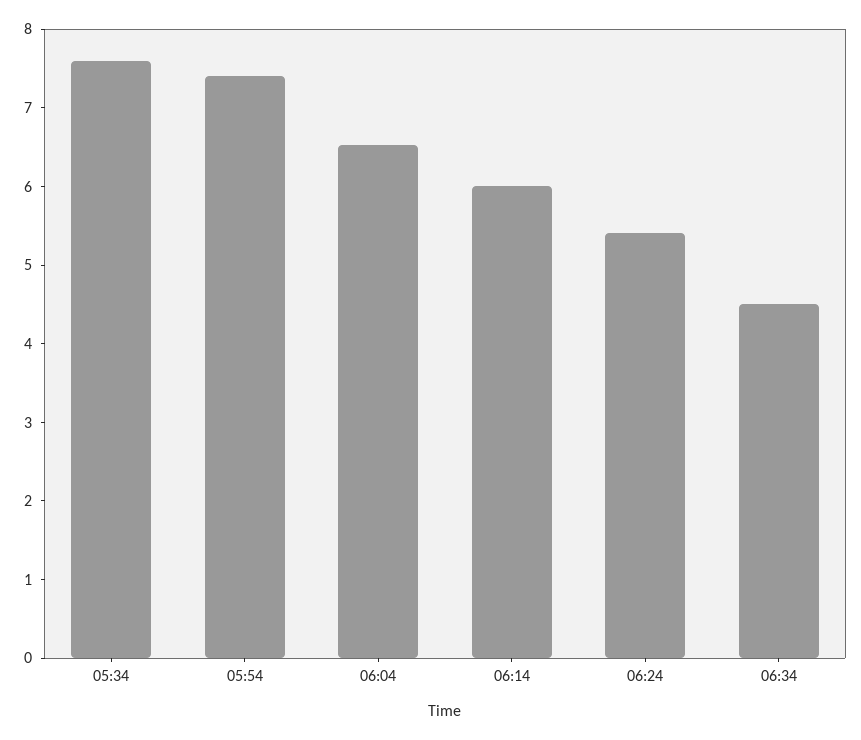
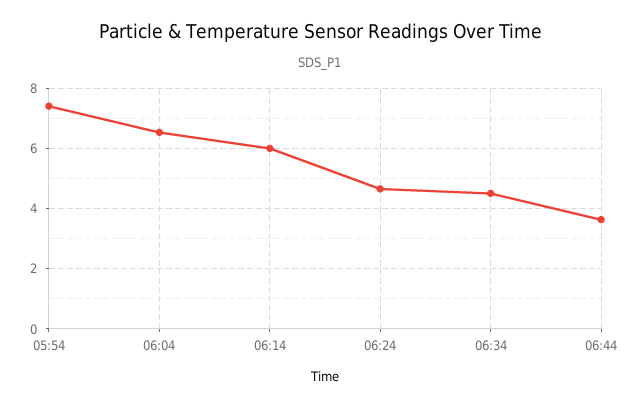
05:34: 7.6 -> none
06:24: 5.4 -> 4.6
06:44: none -> 3.6

